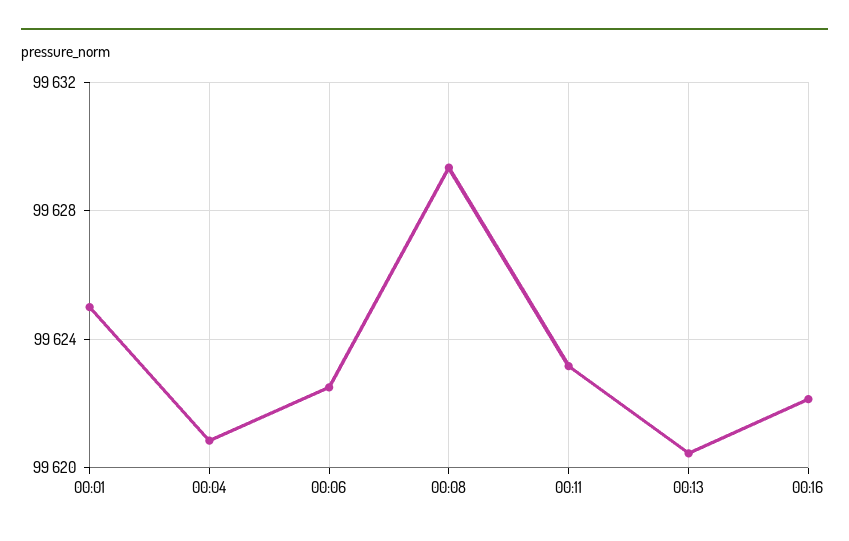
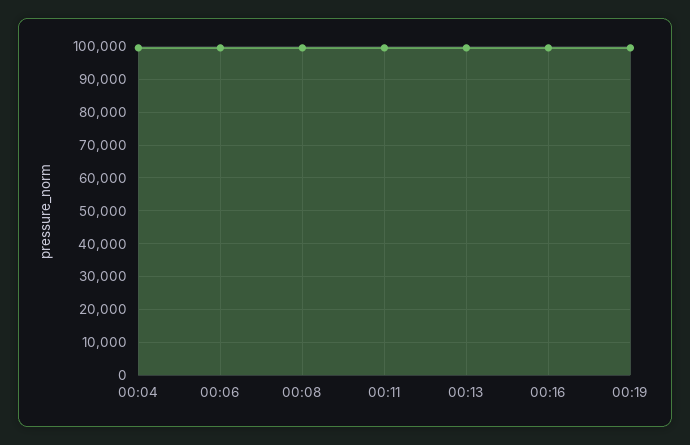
00:01: 99625 -> none
00:19: none -> 100000

